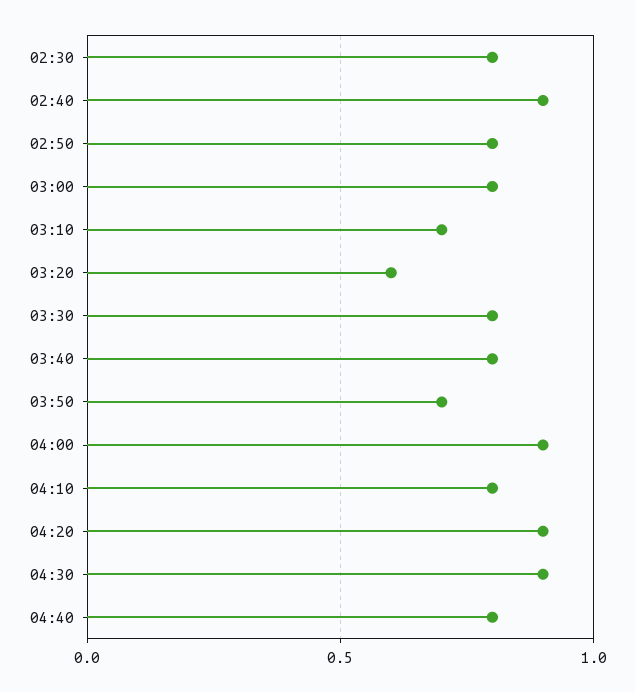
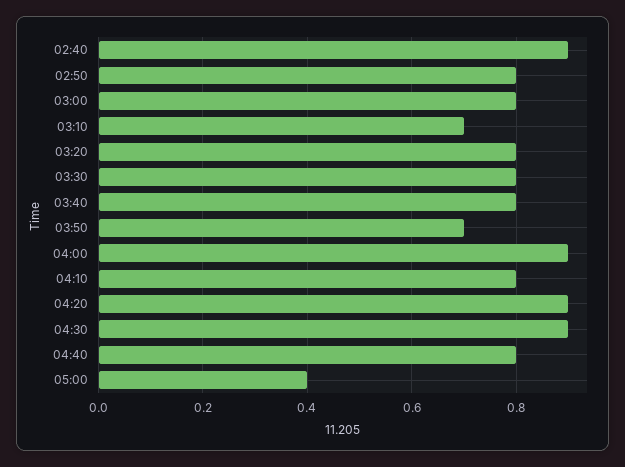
02:30: 0.8 -> none
03:20: 0.6 -> 0.8
05:00: none -> 0.4

